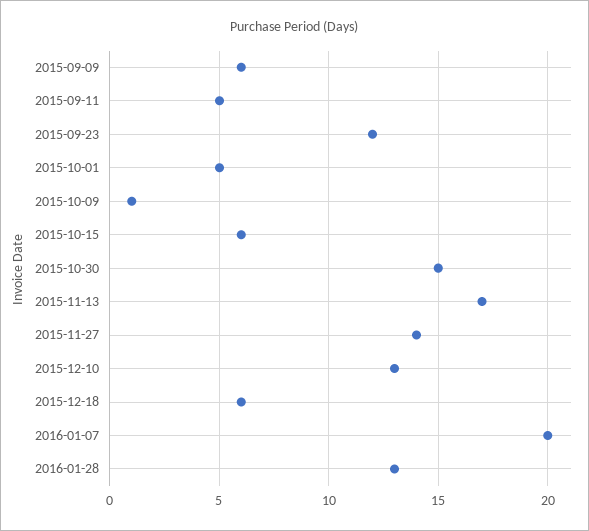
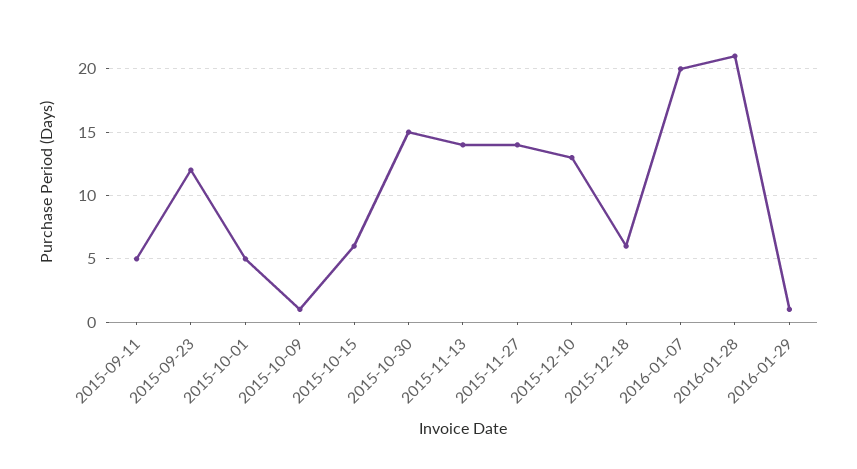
2015-09-09: 6 -> none
2015-11-13: 17 -> 14
2016-01-28: 13 -> 21
2016-01-29: none -> 1

